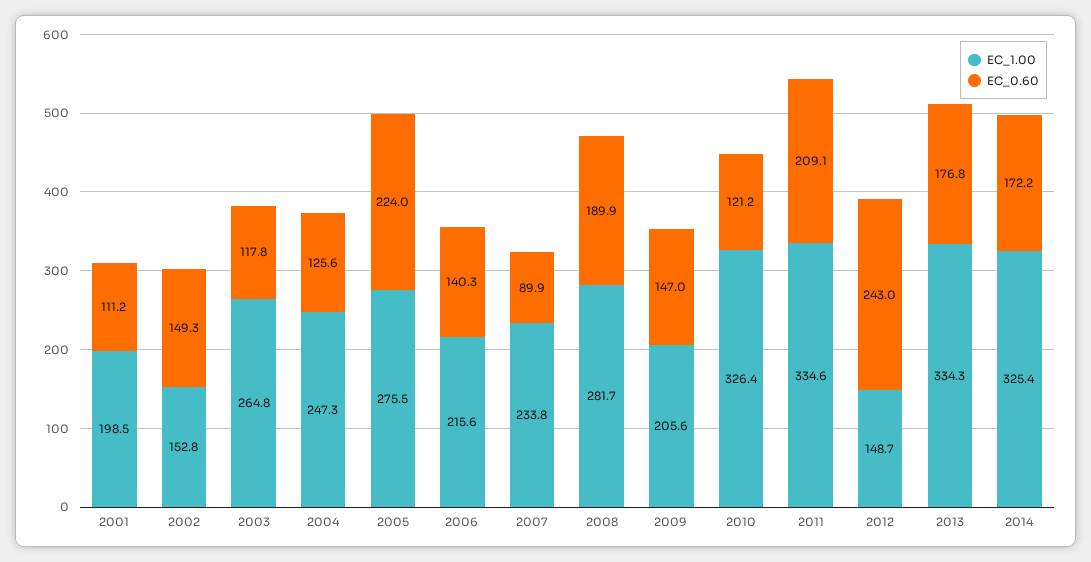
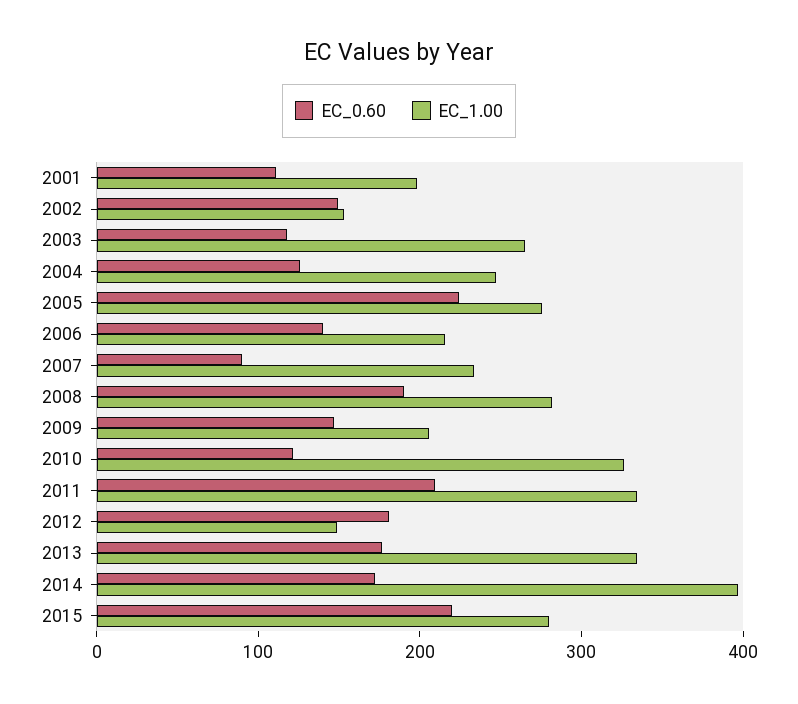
EC_0.60, 2012: 243 -> 180
EC_1.00, 2014: 325.4 -> 400
EC_0.60, 2015: none -> 220
EC_1.00, 2015: none -> 280

